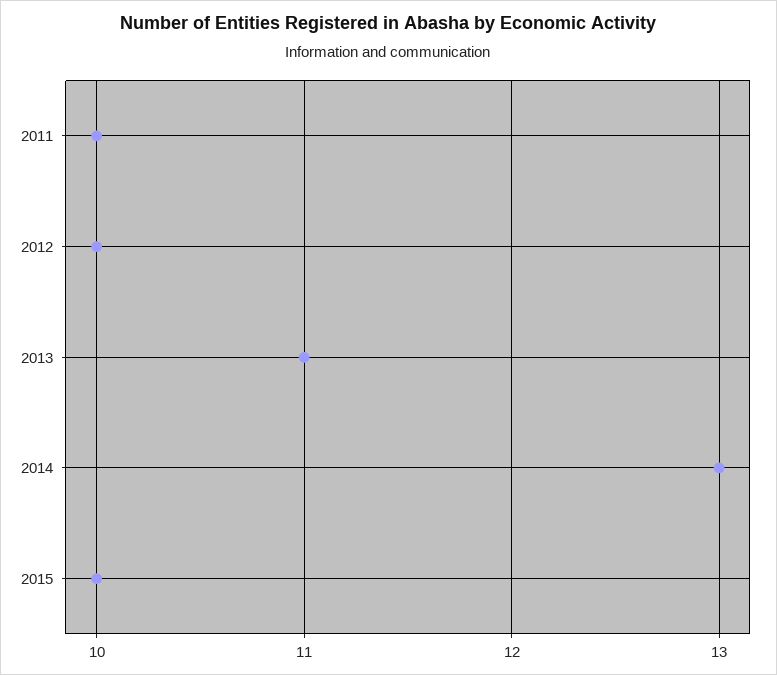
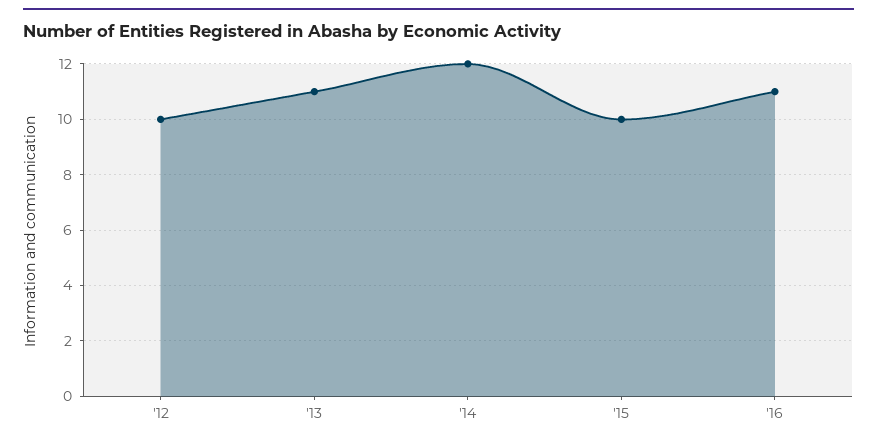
2011: 10 -> none
2014: 13 -> 12
'16: none -> 11

